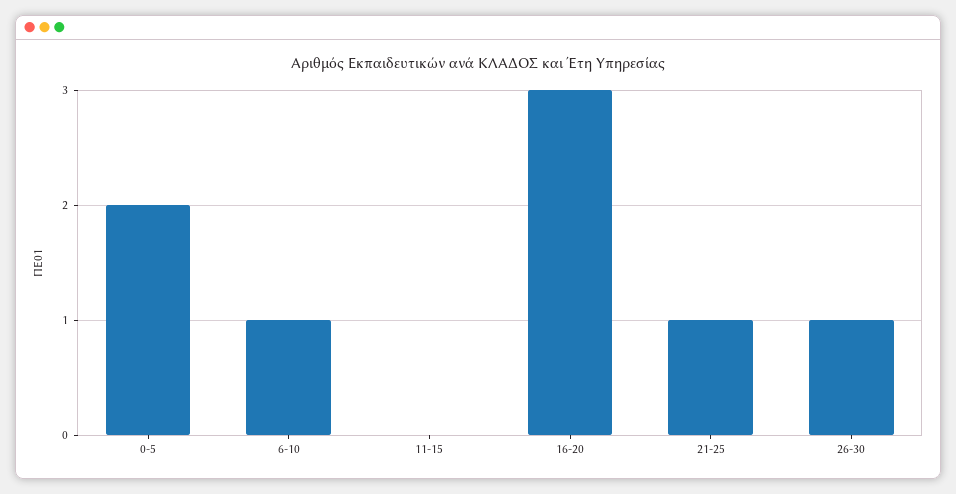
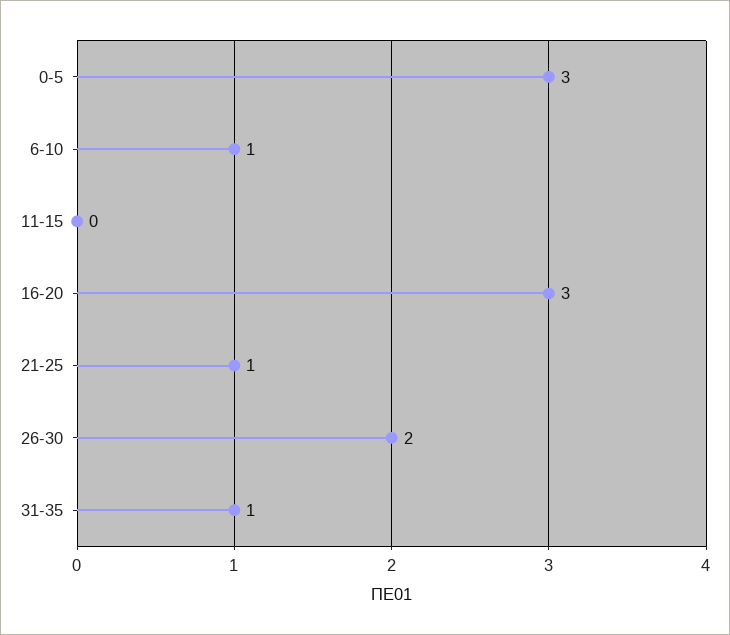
0-5: 2 -> 3
26-30: 1 -> 2
31-35: none -> 1

